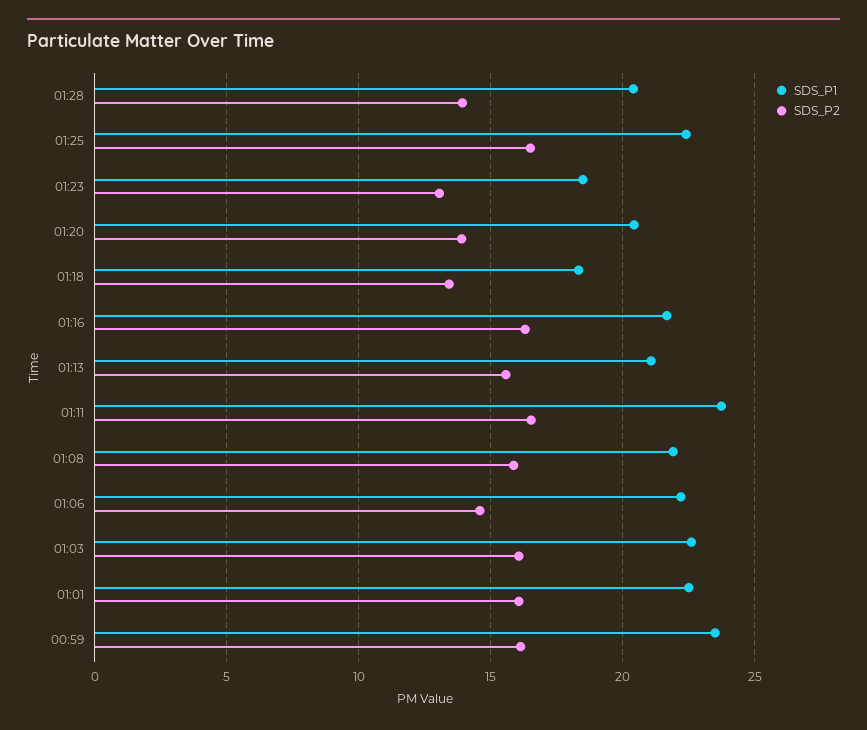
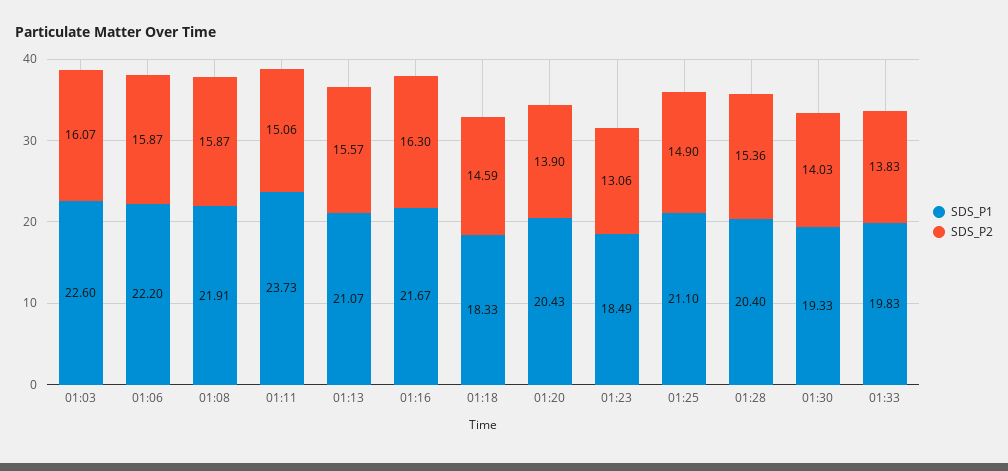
SDS_P2, 01:28: 14 -> 15.36
SDS_P1, 01:25: 22.5 -> 21.1
SDS_P2, 01:25: 16.5 -> 14.9
SDS_P2, 01:18: 13.5 -> 14.59
SDS_P2, 01:11: 16.5 -> 15.06
SDS_P2, 01:06: 14.5 -> 15.87
SDS_P1, 01:01: 22.5 -> none
SDS_P2, 01:01: 16 -> none
SDS_P1, 00:59: 23.5 -> none
SDS_P2, 00:59: 16 -> none
SDS_P1, 01:30: none -> 19.33
SDS_P2, 01:30: none -> 14.03
SDS_P1, 01:33: none -> 19.83
SDS_P2, 01:33: none -> 13.83

